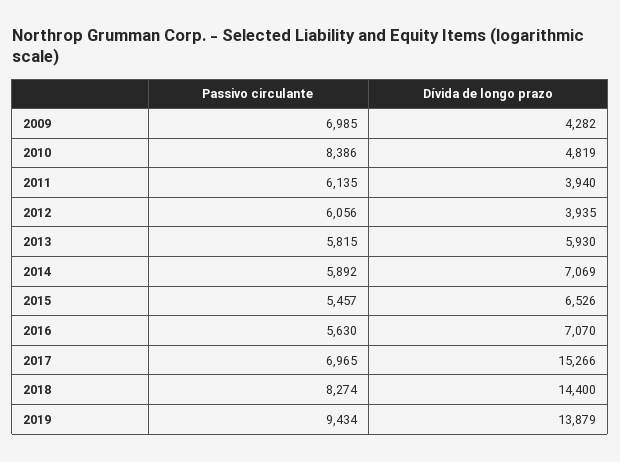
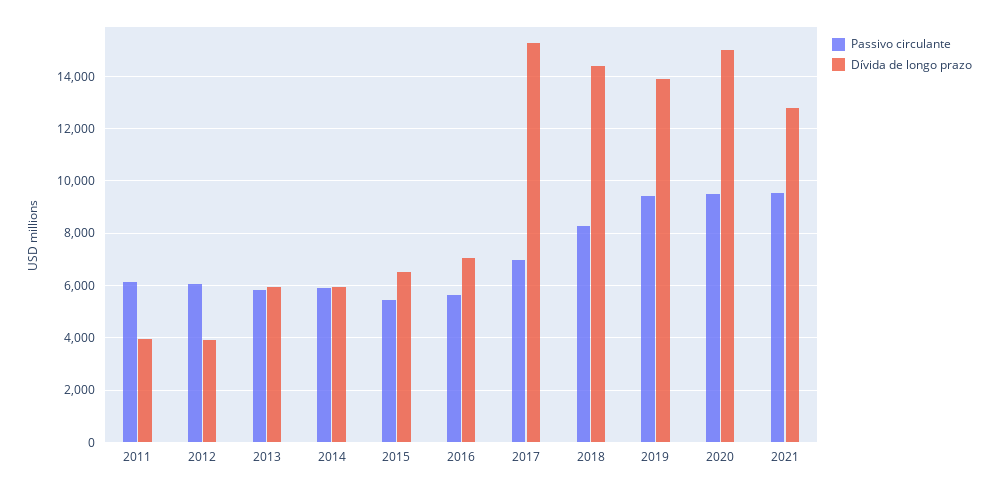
Passivo circulante, 2009: 6985 -> none
Dívida de longo prazo, 2009: 4282 -> none
Passivo circulante, 2010: 8386 -> none
Dívida de longo prazo, 2010: 4819 -> none
Dívida de longo prazo, 2014: 7069 -> 6000
Passivo circulante, 2020: none -> 9500
Dívida de longo prazo, 2020: none -> 15000
Passivo circulante, 2021: none -> 9500
Dívida de longo prazo, 2021: none -> 12750

